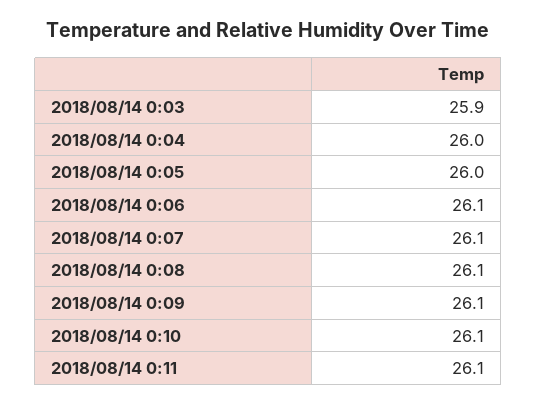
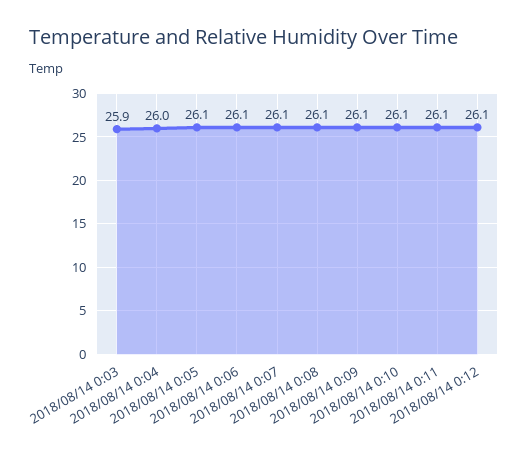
2018/08/14 0:05: 26 -> 26.1
2018/08/14 0:12: none -> 26.1

